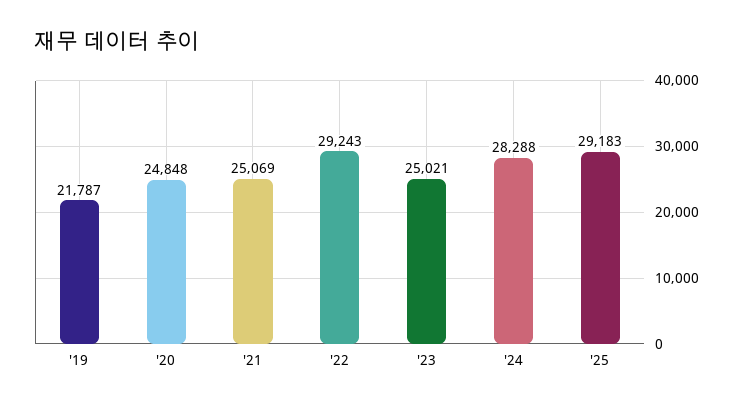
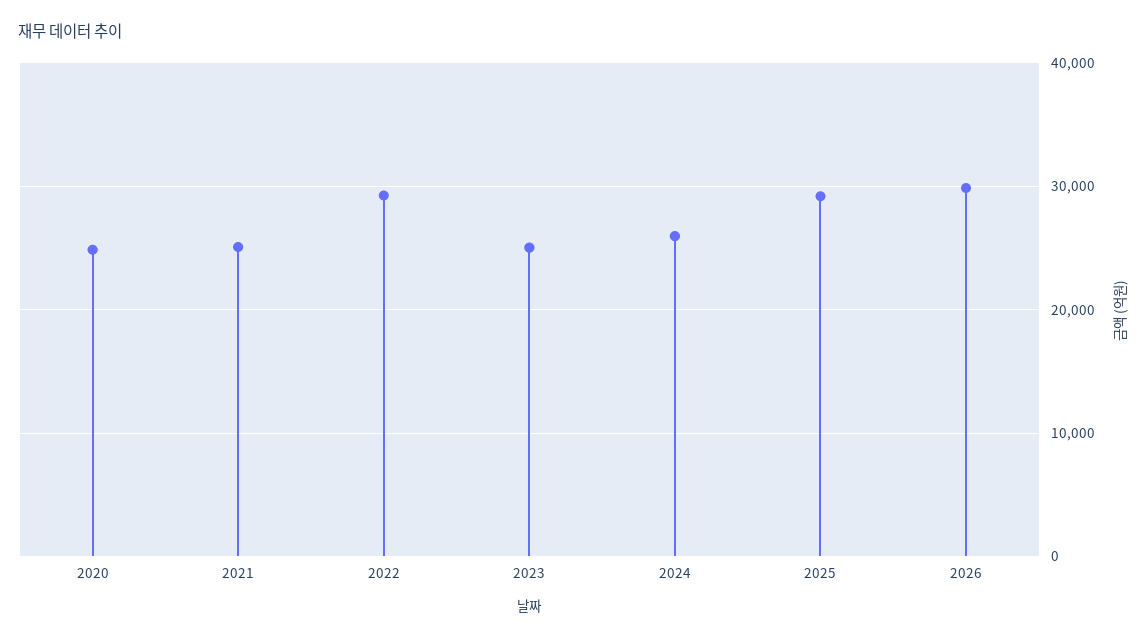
'19: 21787 -> none
'24: 28288 -> 26000
2026: none -> 30000

